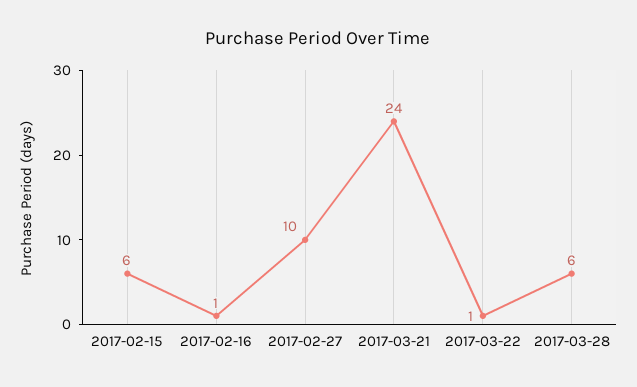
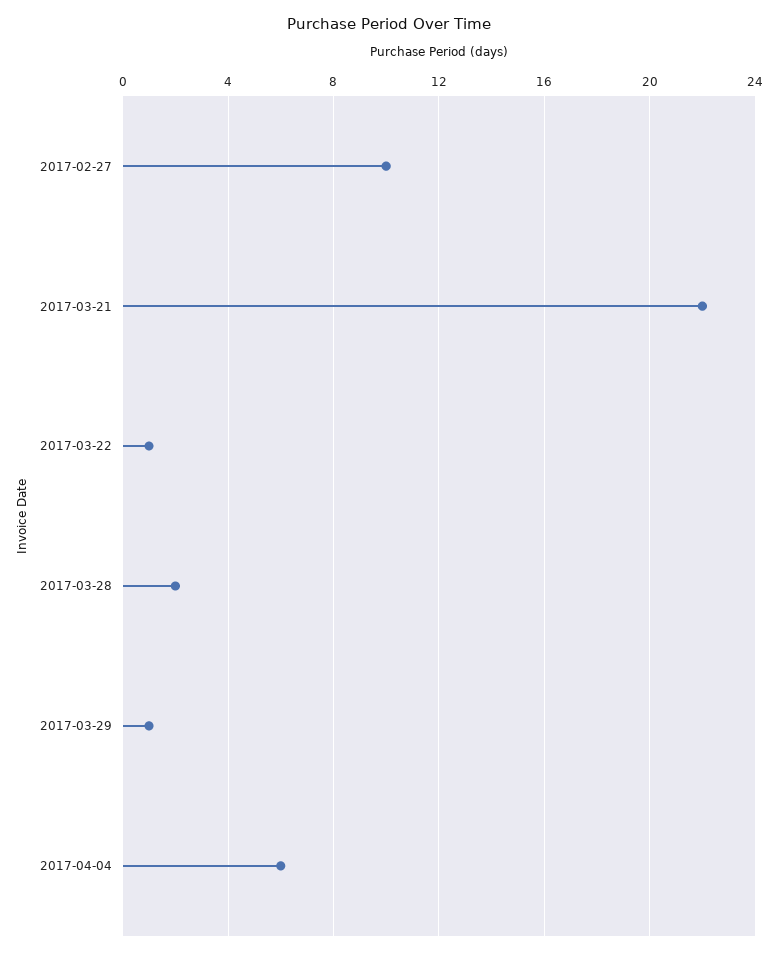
2017-02-15: 6 -> none
2017-02-16: 1 -> none
2017-03-21: 24 -> 22
2017-03-28: 6 -> 2
2017-03-29: none -> 1
2017-04-04: none -> 6

